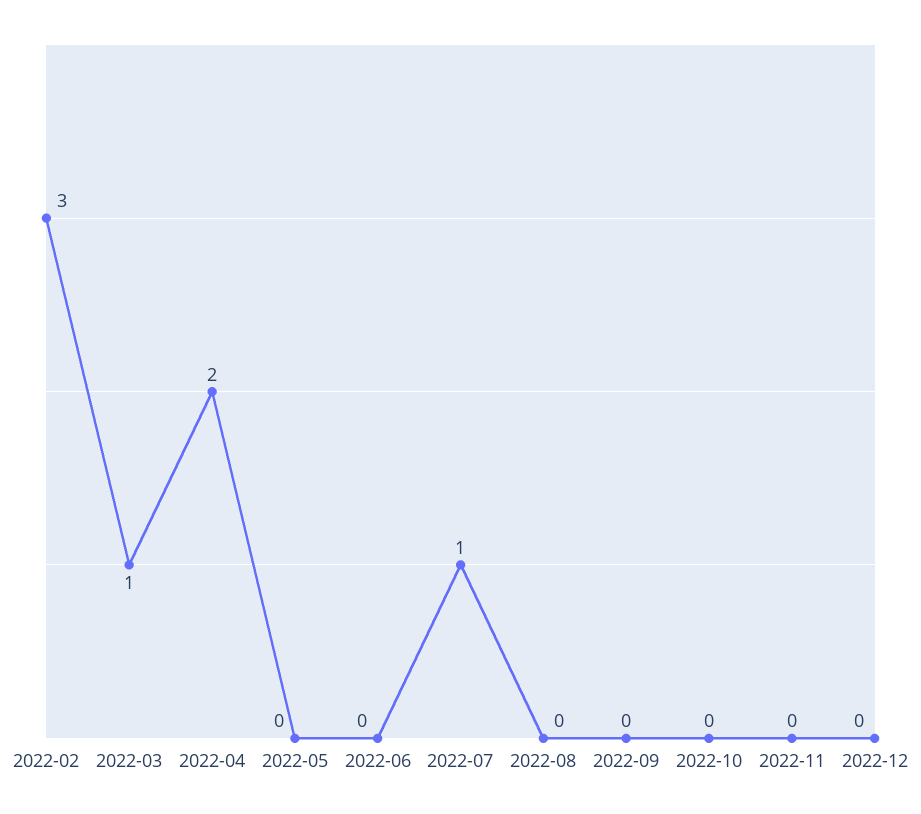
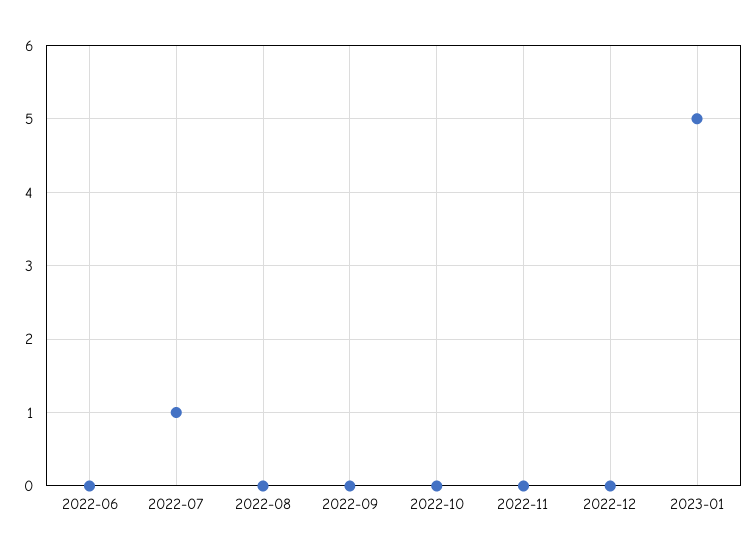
2022-02: 3 -> none
2022-03: 1 -> none
2022-04: 2 -> none
2022-05: 0 -> none
2023-01: none -> 5

